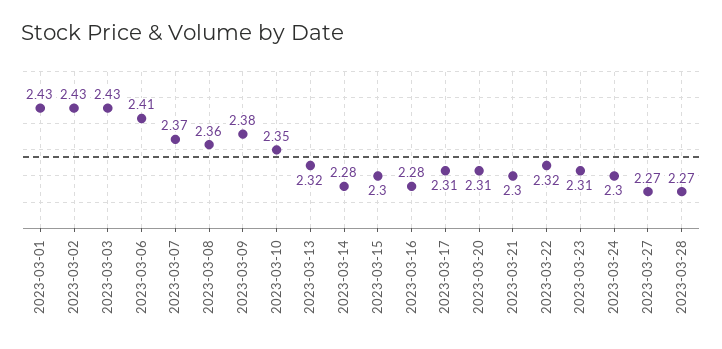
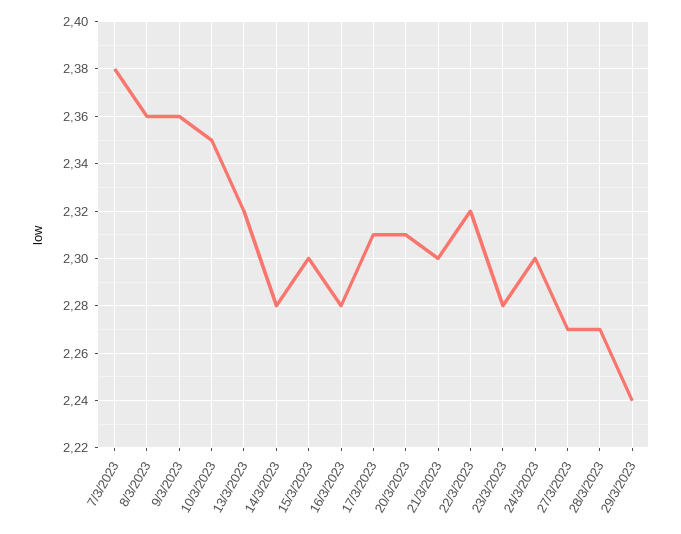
2023-03-01: 2.43 -> none
2023-03-02: 2.43 -> none
2023-03-03: 2.43 -> none
2023-03-06: 2.41 -> none
2023-03-07: 2.37 -> 2.38
2023-03-09: 2.38 -> 2.36
2023-03-23: 2.31 -> 2.28
29/3/2023: none -> 2.24

